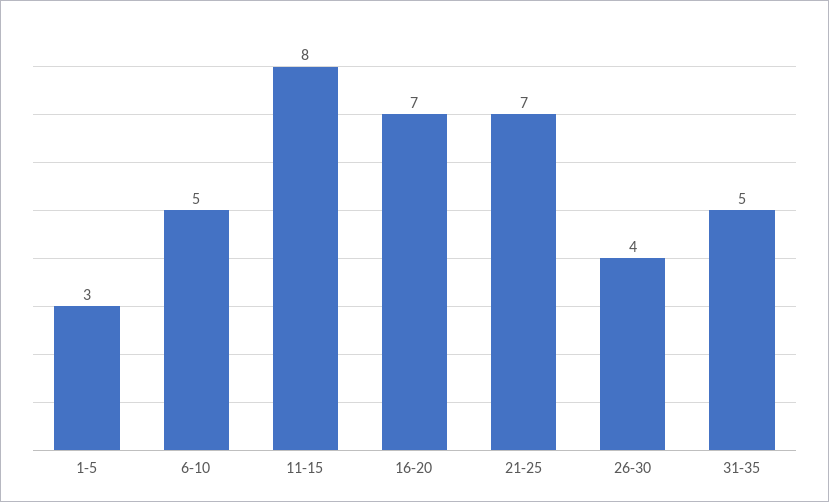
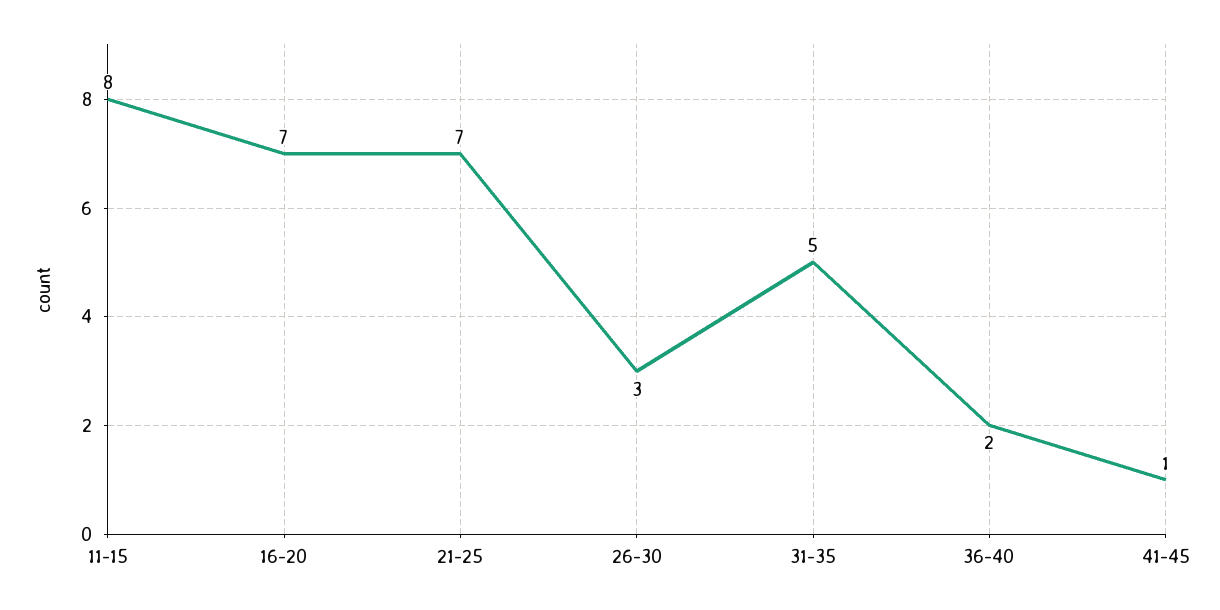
1-5: 3 -> none
6-10: 5 -> none
26-30: 4 -> 3
36-40: none -> 2
41-45: none -> 1

